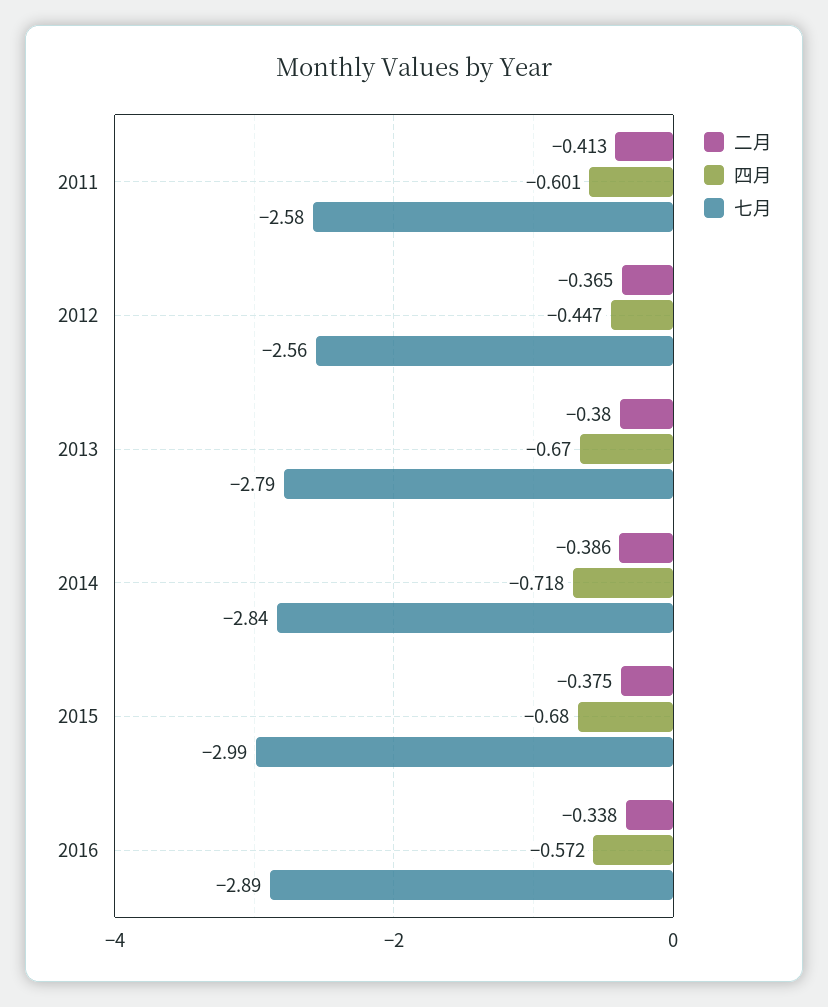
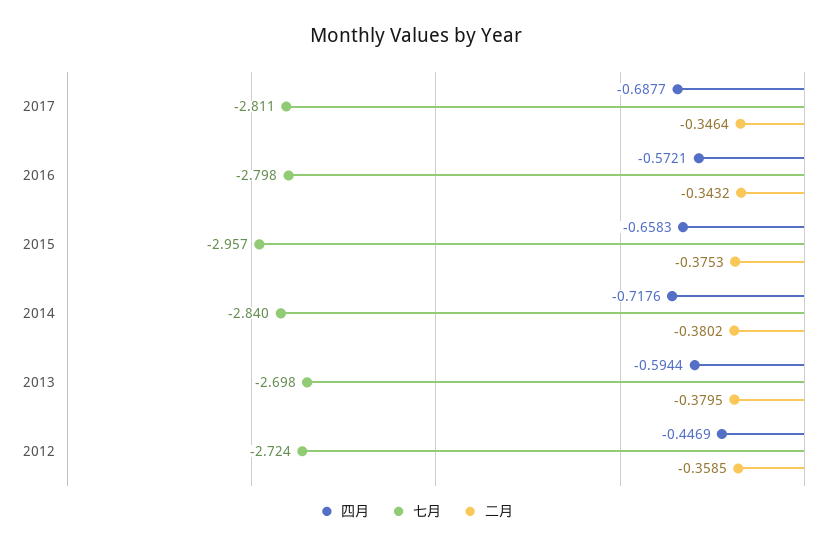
二月, 2011: -0.413 -> none
四月, 2011: -0.601 -> none
七月, 2011: -2.58 -> none
二月, 2012: -0.365 -> -0.3585
七月, 2012: -2.56 -> -2.724
四月, 2013: -0.67 -> -0.5944
七月, 2013: -2.79 -> -2.698
二月, 2014: -0.386 -> -0.3802
四月, 2015: -0.68 -> -0.6583
七月, 2015: -2.99 -> -2.957
二月, 2016: -0.338 -> -0.3432
七月, 2016: -2.89 -> -2.798
四月, 2017: none -> -0.6877
七月, 2017: none -> -2.811
二月, 2017: none -> -0.3464

